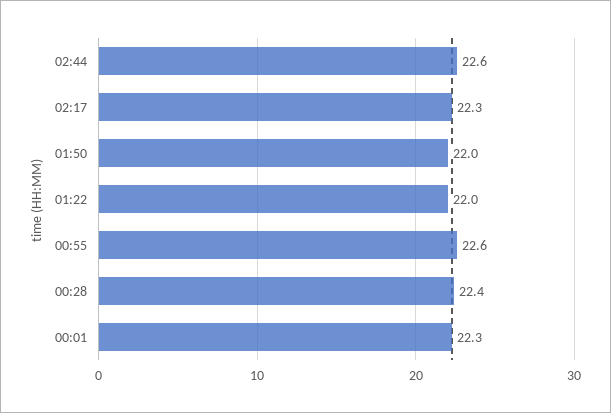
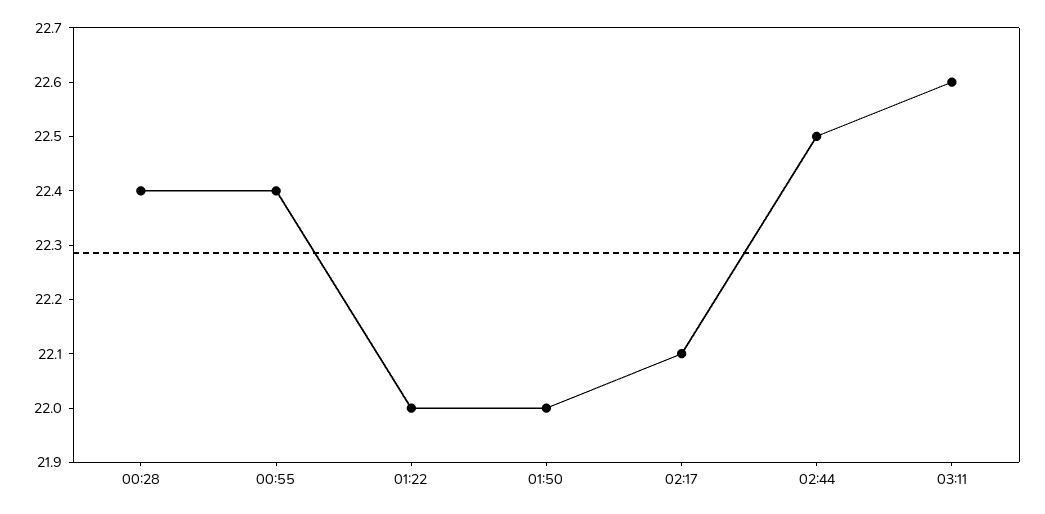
02:44: 22.6 -> 22.5
02:17: 22.3 -> 22.1
00:55: 22.6 -> 22.4
00:01: 22.3 -> none
03:11: none -> 22.6

